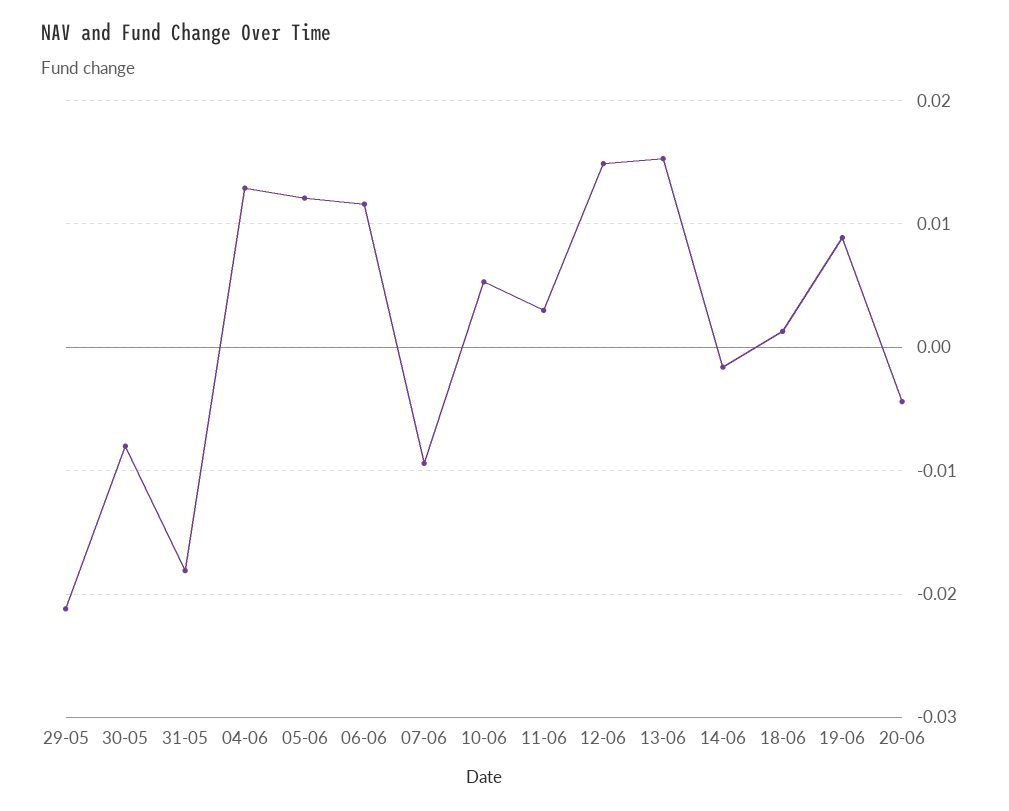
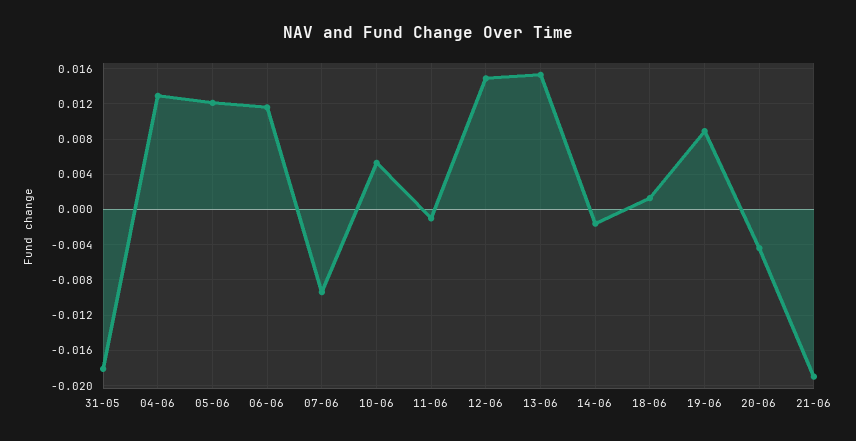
29-05: -0.021 -> none
30-05: -0.008 -> none
11-06: 0.003 -> -0.001
21-06: none -> -0.019

